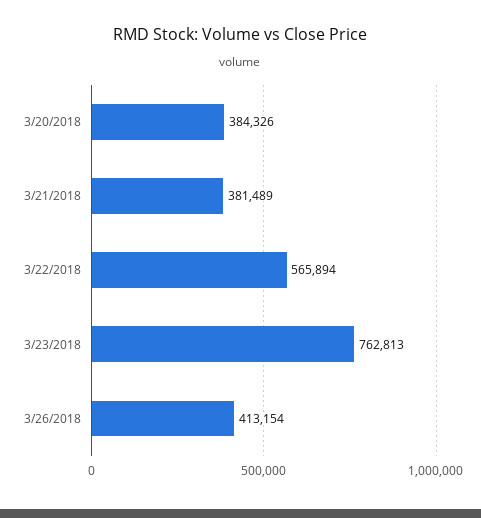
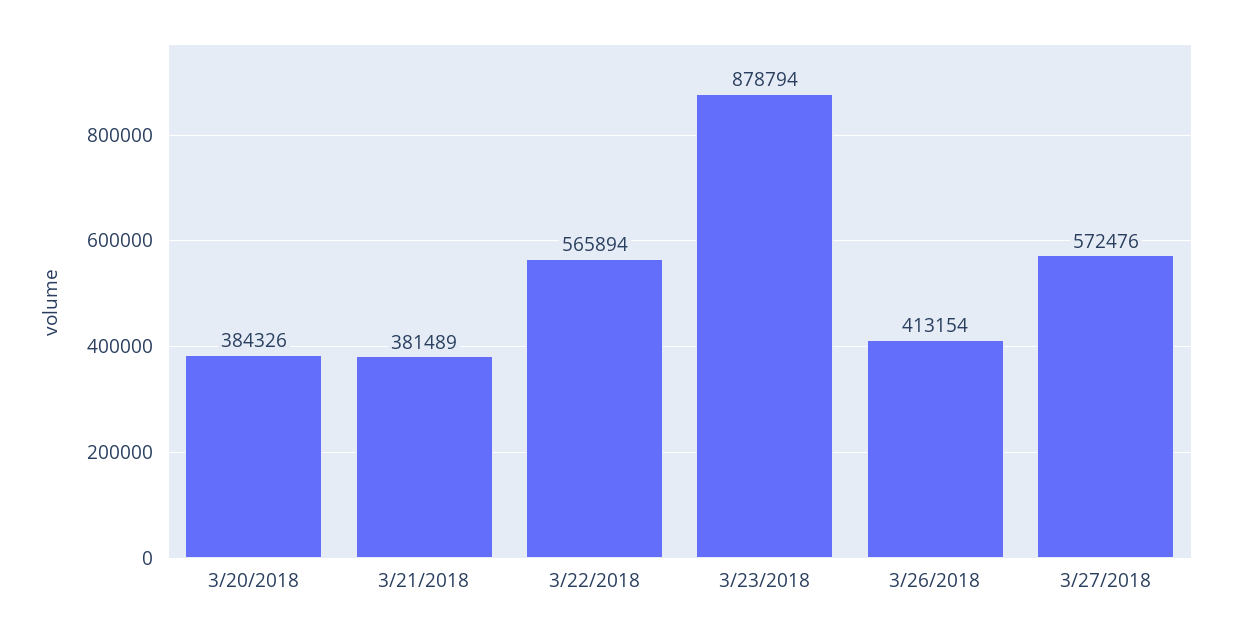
3/23/2018: 762813 -> 878794
3/27/2018: none -> 572476

